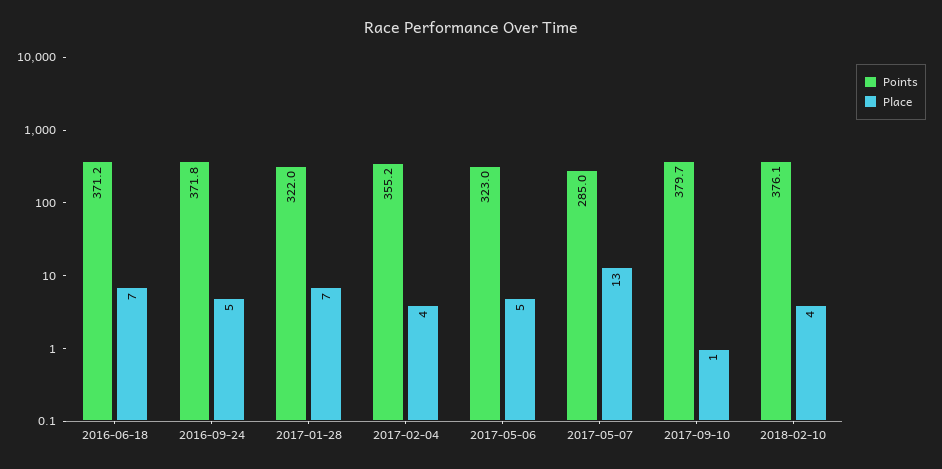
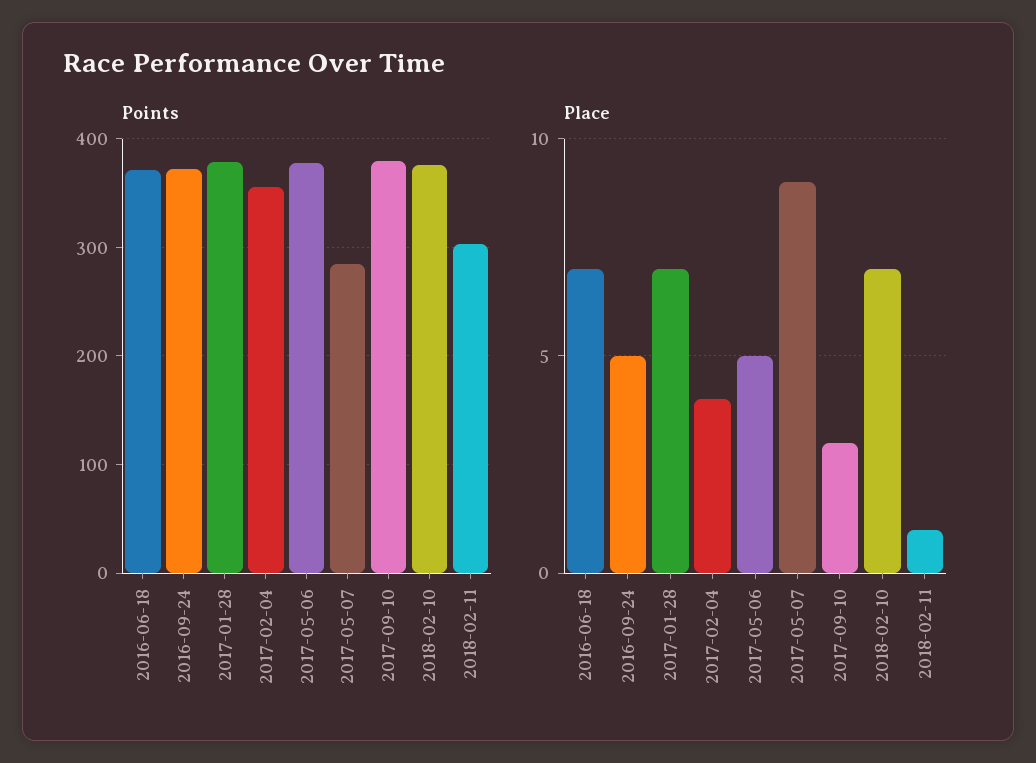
Points, 2017-01-28: 322 -> 380
Points, 2017-05-06: 323 -> 380
Place, 2017-05-07: 13 -> 9
Place, 2017-09-10: 1 -> 3
Place, 2018-02-10: 4 -> 7
Points, 2018-02-11: none -> 300
Place, 2018-02-11: none -> 1

